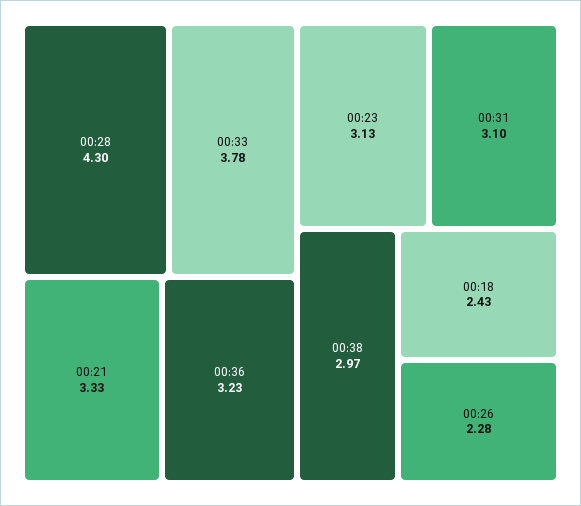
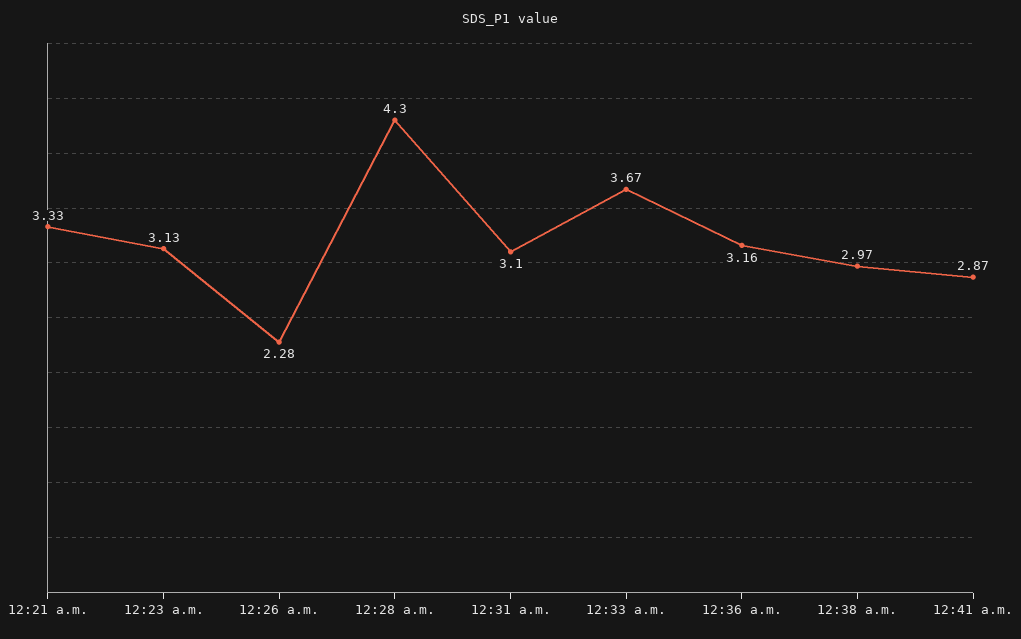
00:33: 3.78 -> 3.67
00:36: 3.23 -> 3.16
00:18: 2.43 -> none
12:41 a.m.: none -> 2.87

